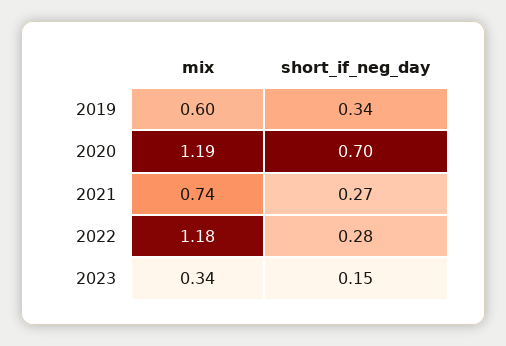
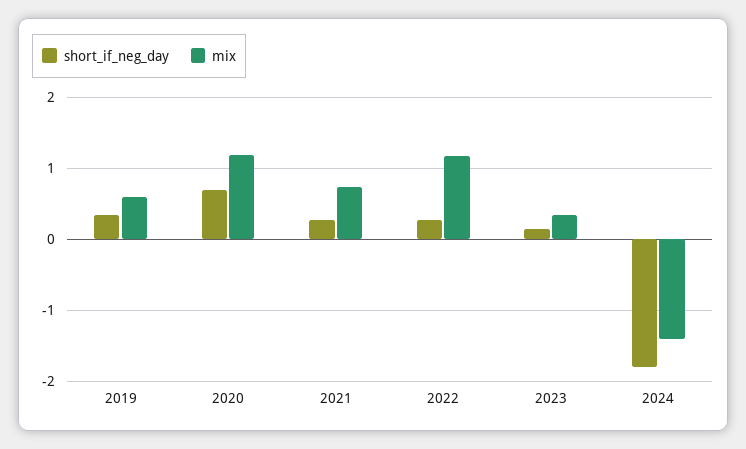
short_if_neg_day, 2024: none -> -1.8
mix, 2024: none -> -1.4

